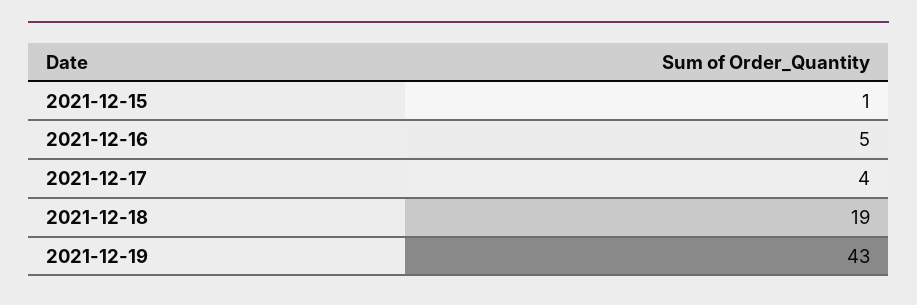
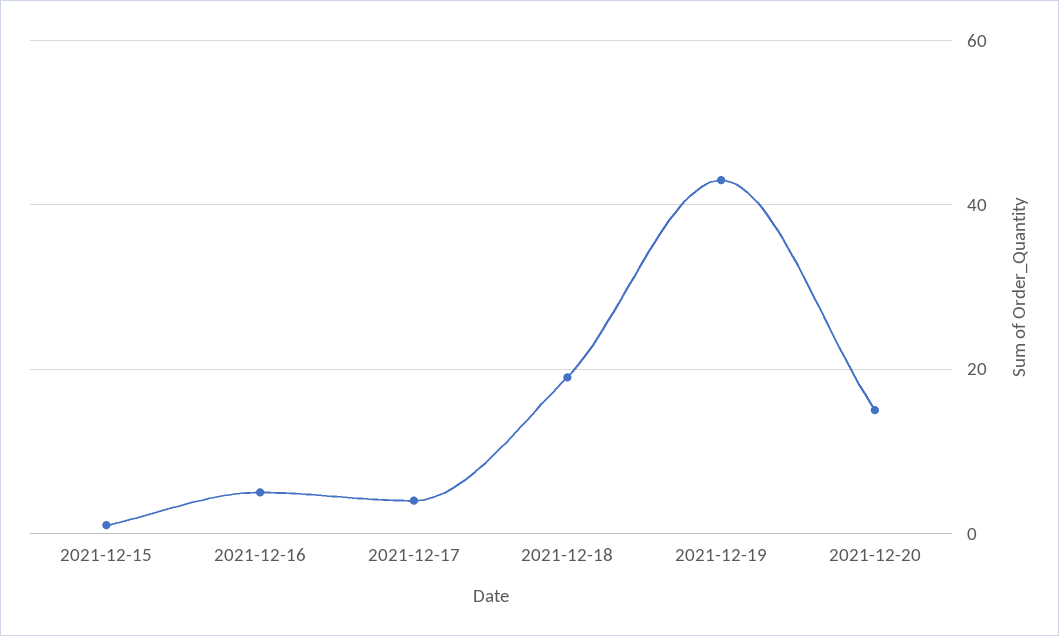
2021-12-20: none -> 15

